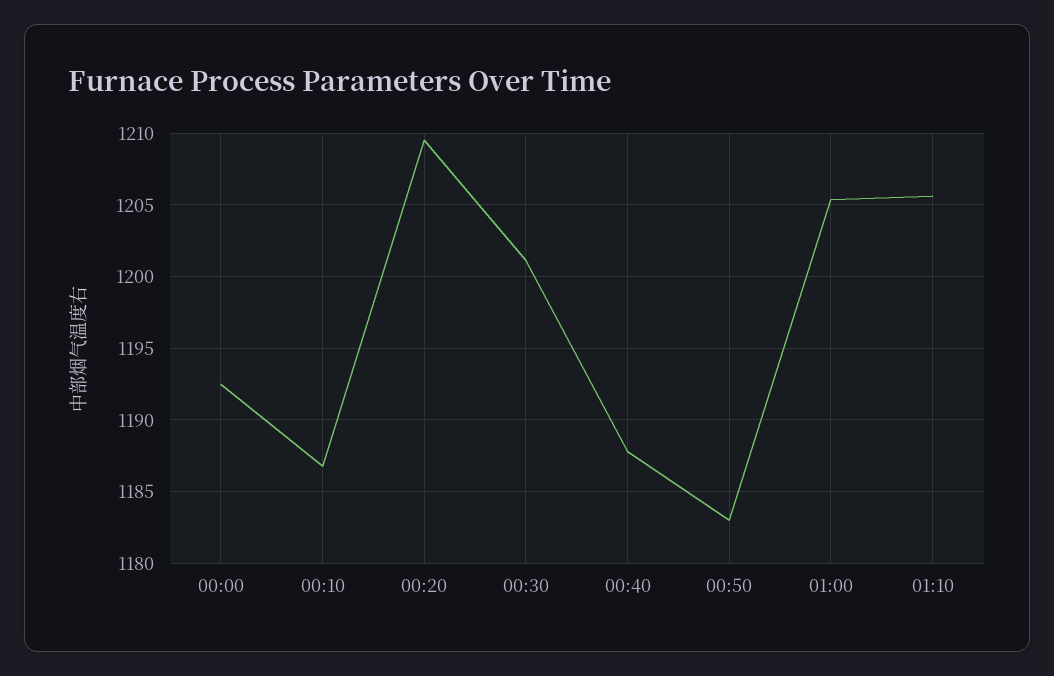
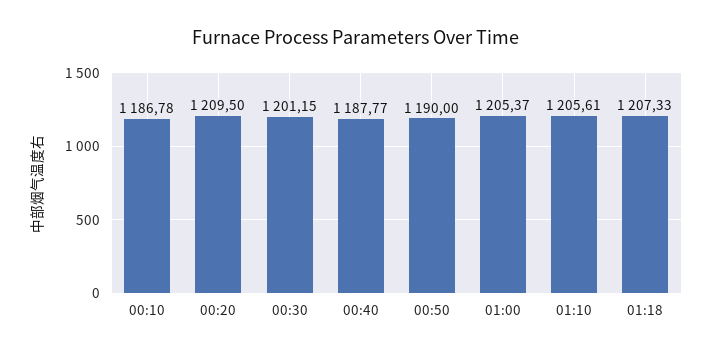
00:00: 1192.5 -> none
00:50: 1183 -> 1190
01:18: none -> 1207.33

